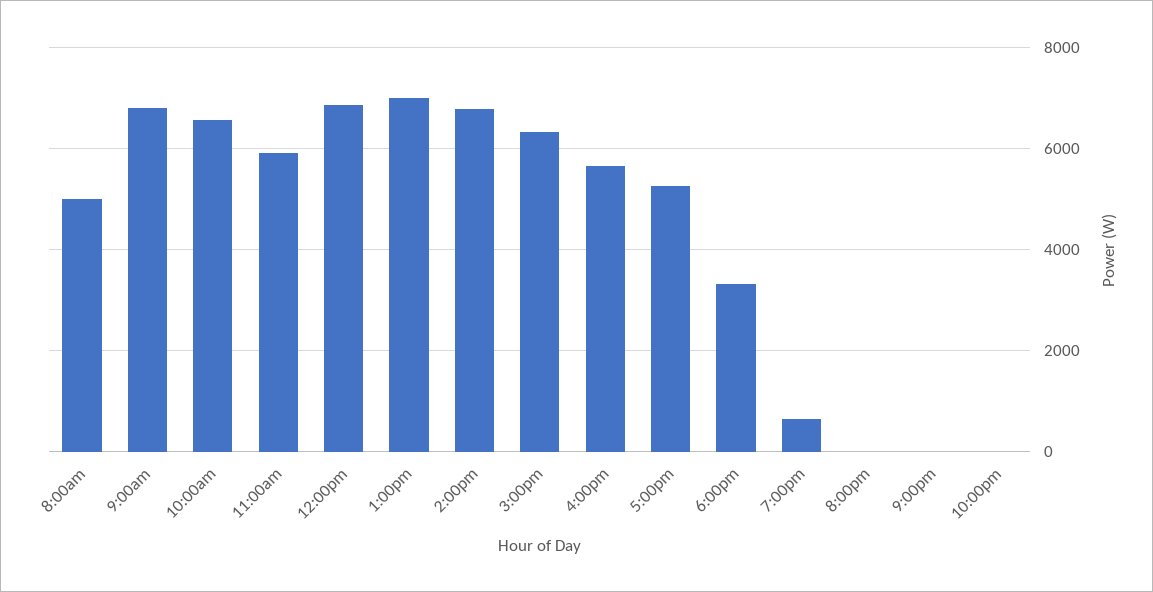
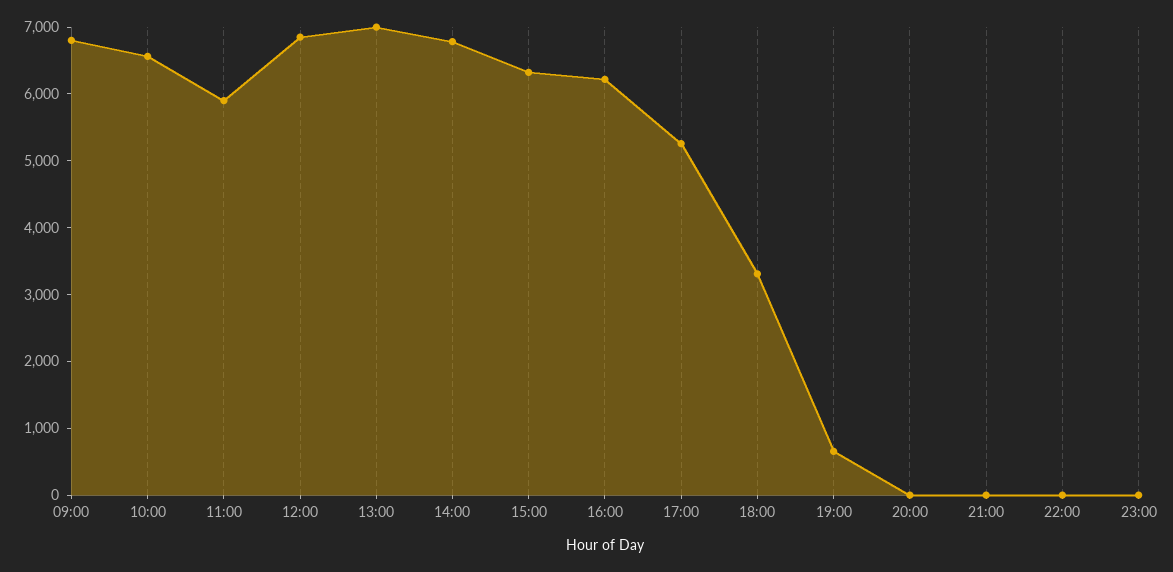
8:00am: 5000 -> none
4:00pm: 5600 -> 6200
23:00: none -> 0

